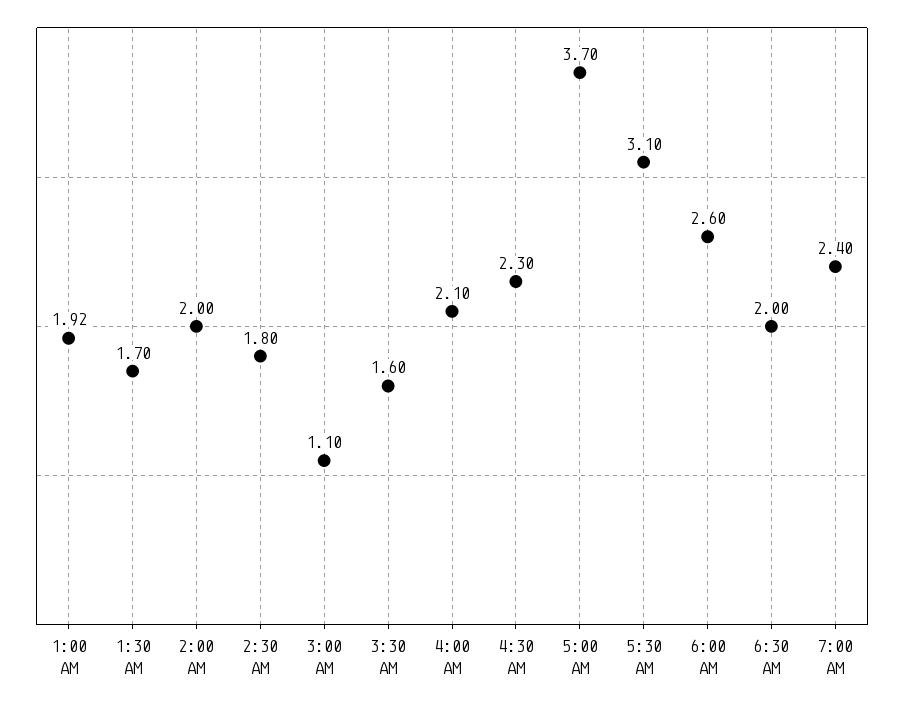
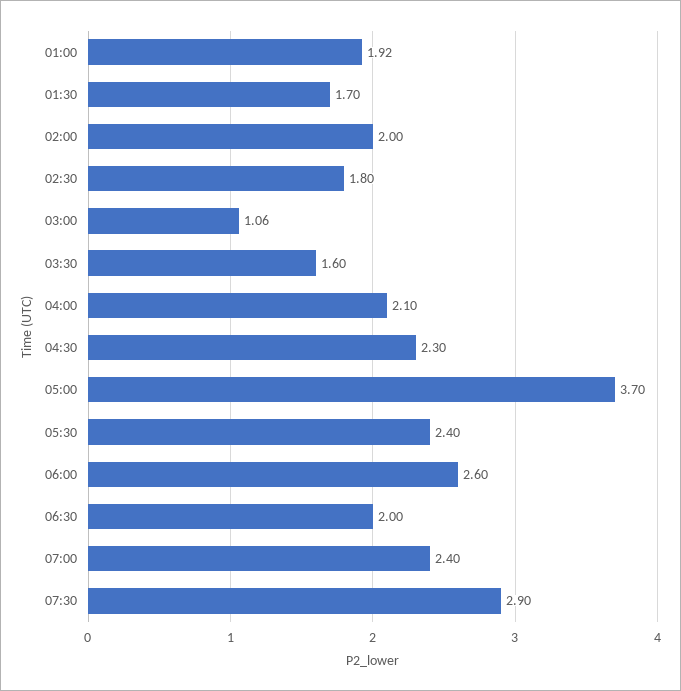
3:00 AM: 1.1 -> 1.06
5:30 AM: 3.1 -> 2.4
07:30: none -> 2.9

